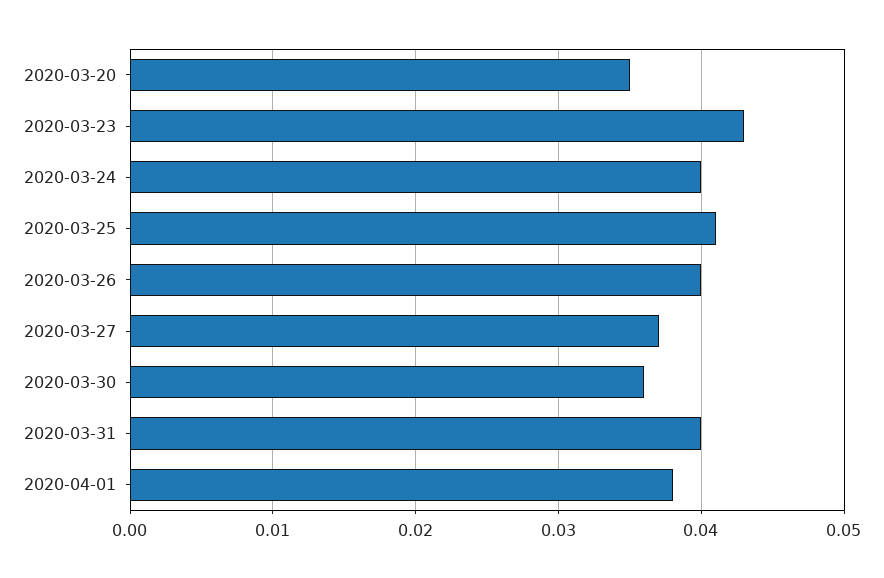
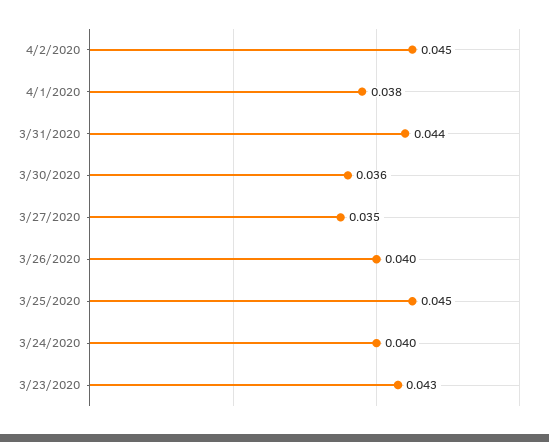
2020-03-20: 0.035 -> none
2020-03-25: 0.041 -> 0.045
2020-03-27: 0.037 -> 0.035
2020-03-31: 0.04 -> 0.044
4/2/2020: none -> 0.045

